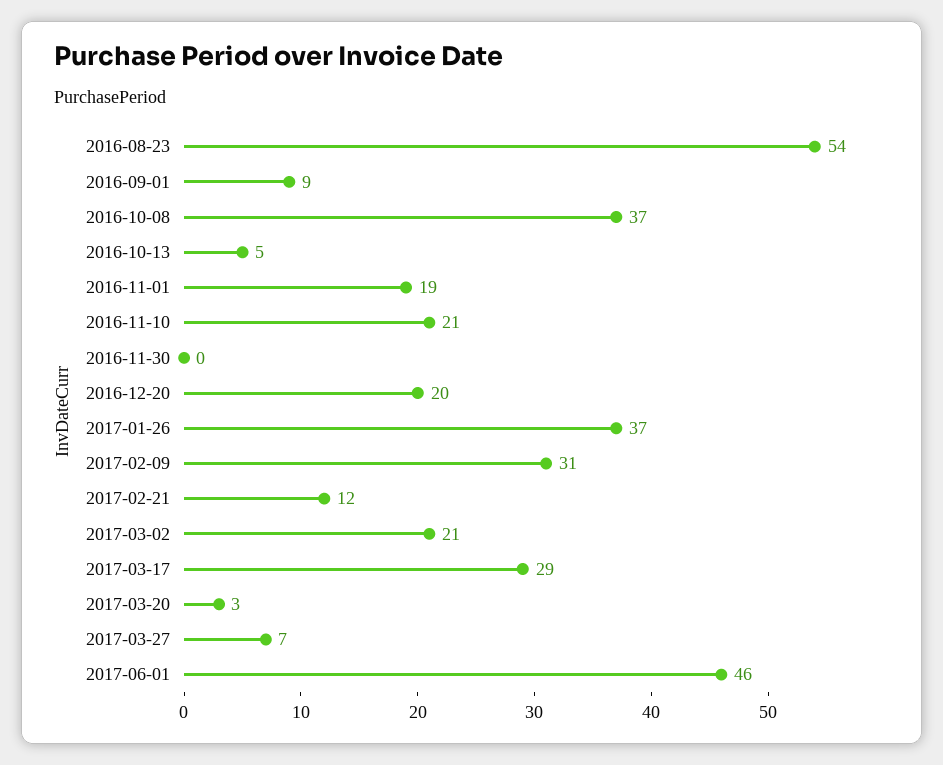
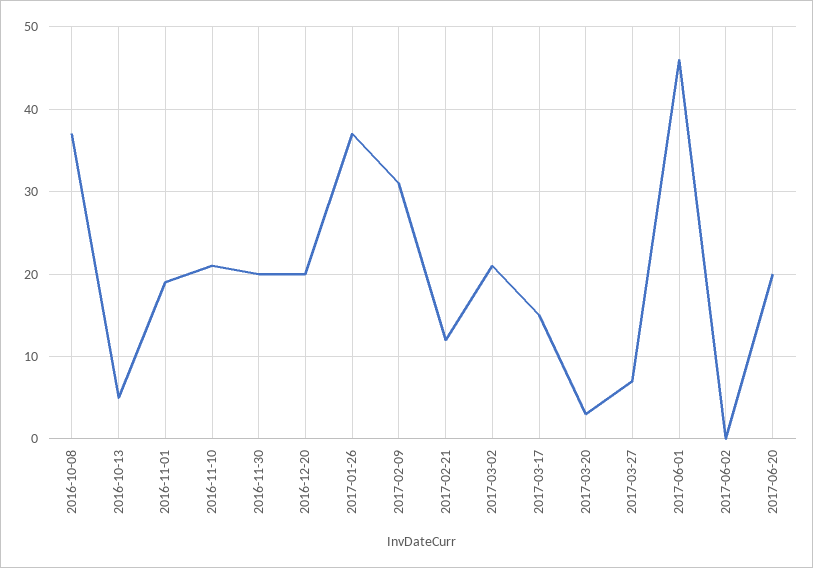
2016-08-23: 54 -> none
2016-09-01: 9 -> none
2016-11-30: 0 -> 20
2017-03-17: 29 -> 15
2017-06-02: none -> 0
2017-06-20: none -> 20

